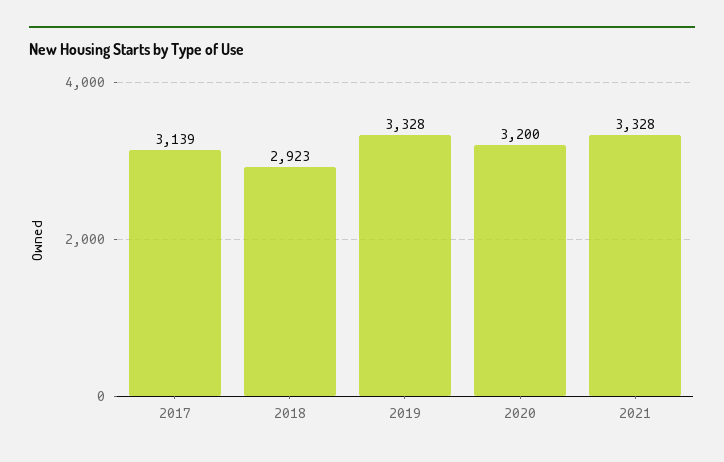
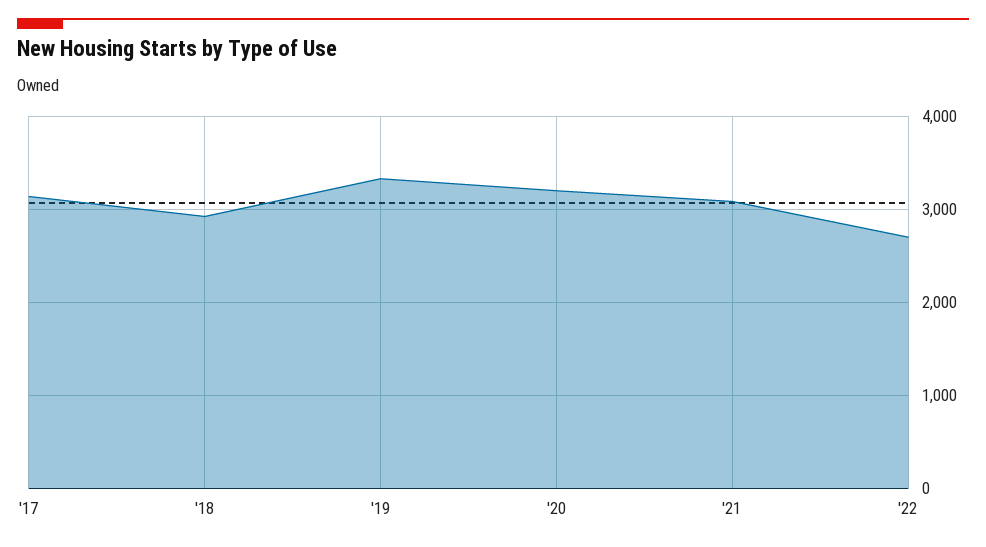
2021: 3328 -> 3100
'22: none -> 2700

